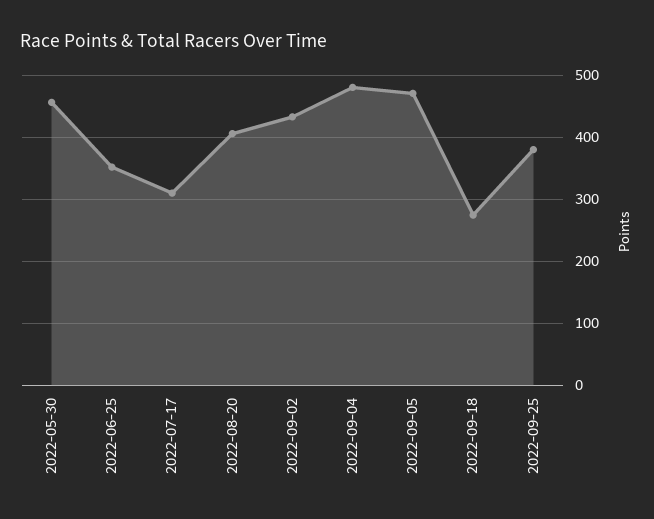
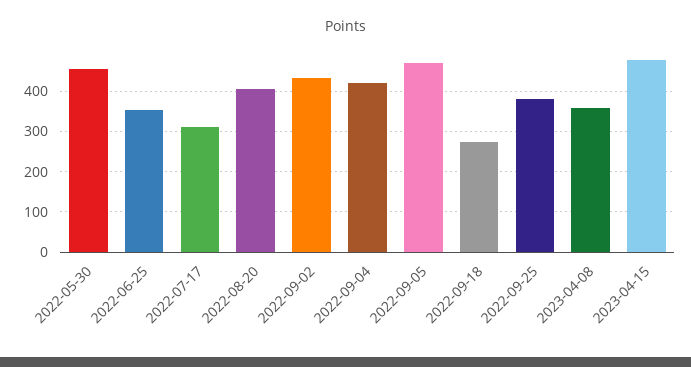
2022-09-04: 480 -> 420
2023-04-08: none -> 360
2023-04-15: none -> 480

